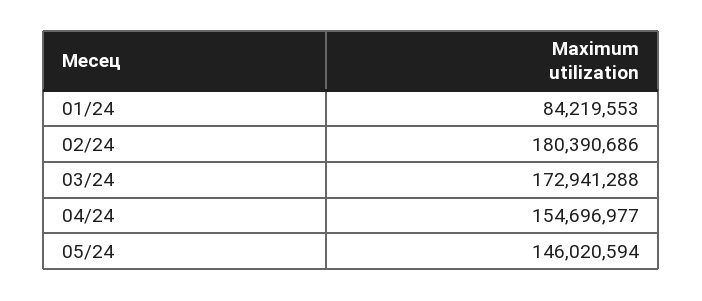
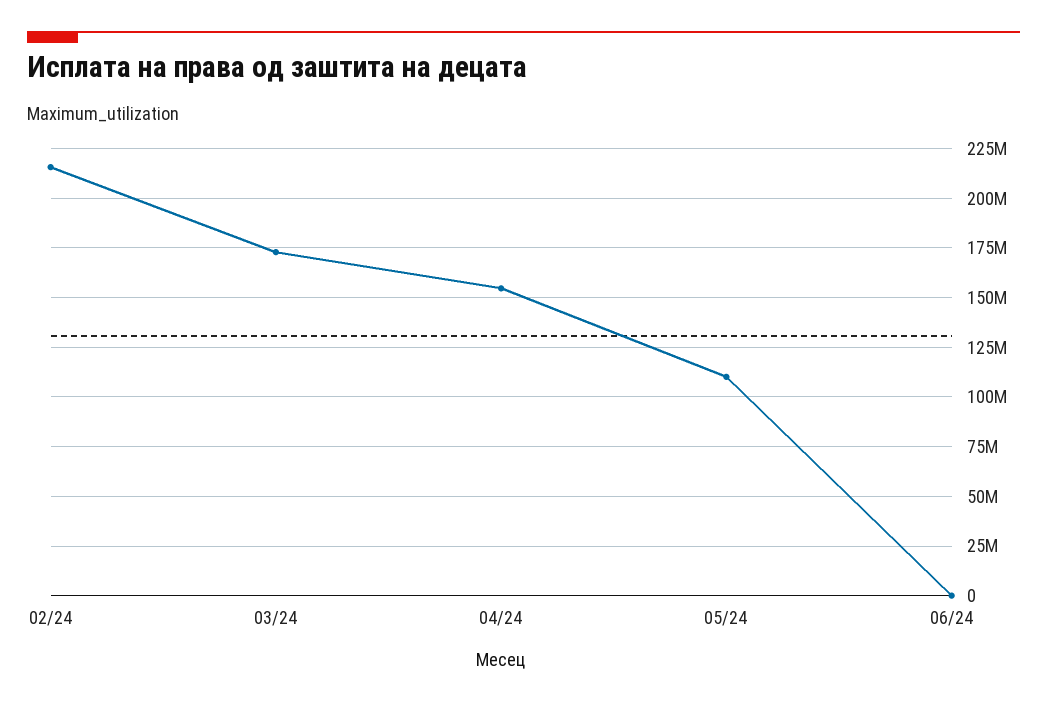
01/24: 84219553 -> none
02/24: 180390686 -> 215000000
05/24: 146020594 -> 110000000
06/24: none -> 0

